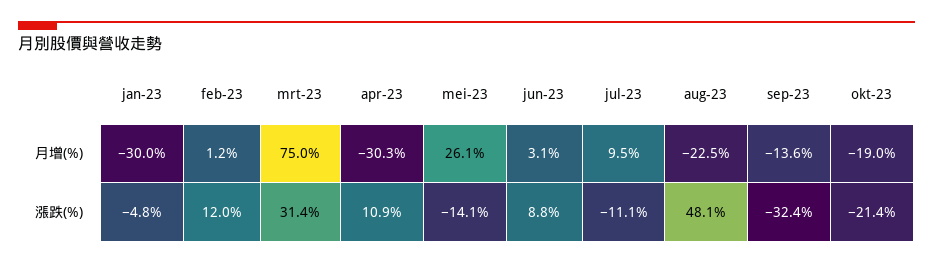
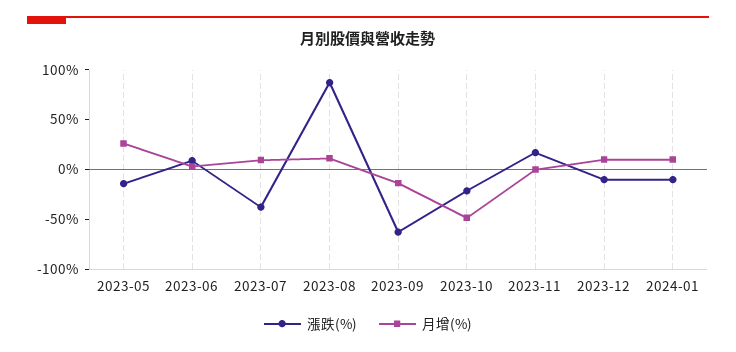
月增(%), jan-23: -30 -> none
月增(%), feb-23: 1.2 -> none
月增(%), mrt-23: 75 -> none
月增(%), apr-23: -30.3 -> none
月增(%), aug-23: -22.5 -> 10
月增(%), okt-23: -19 -> -50
漲跌(%), jan-23: -4.8 -> none
漲跌(%), feb-23: 12 -> none
漲跌(%), mrt-23: 31.4 -> none
漲跌(%), apr-23: 10.9 -> none
漲跌(%), jul-23: -11.1 -> -40
漲跌(%), aug-23: 48.1 -> 90
漲跌(%), sep-23: -32.4 -> -60
漲跌(%), 2023-11: none -> 20
月增(%), 2023-11: none -> 0
漲跌(%), 2023-12: none -> -10
月增(%), 2023-12: none -> 10
漲跌(%), 2024-01: none -> -10
月增(%), 2024-01: none -> 10

